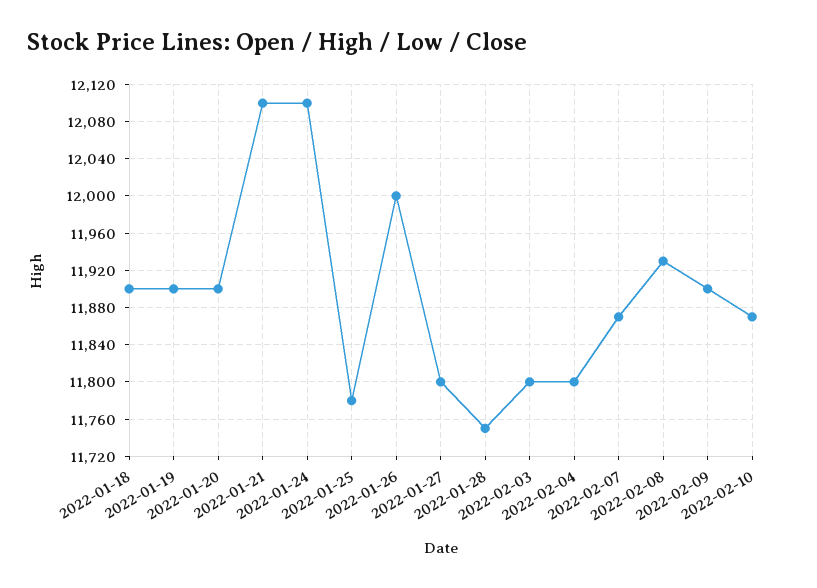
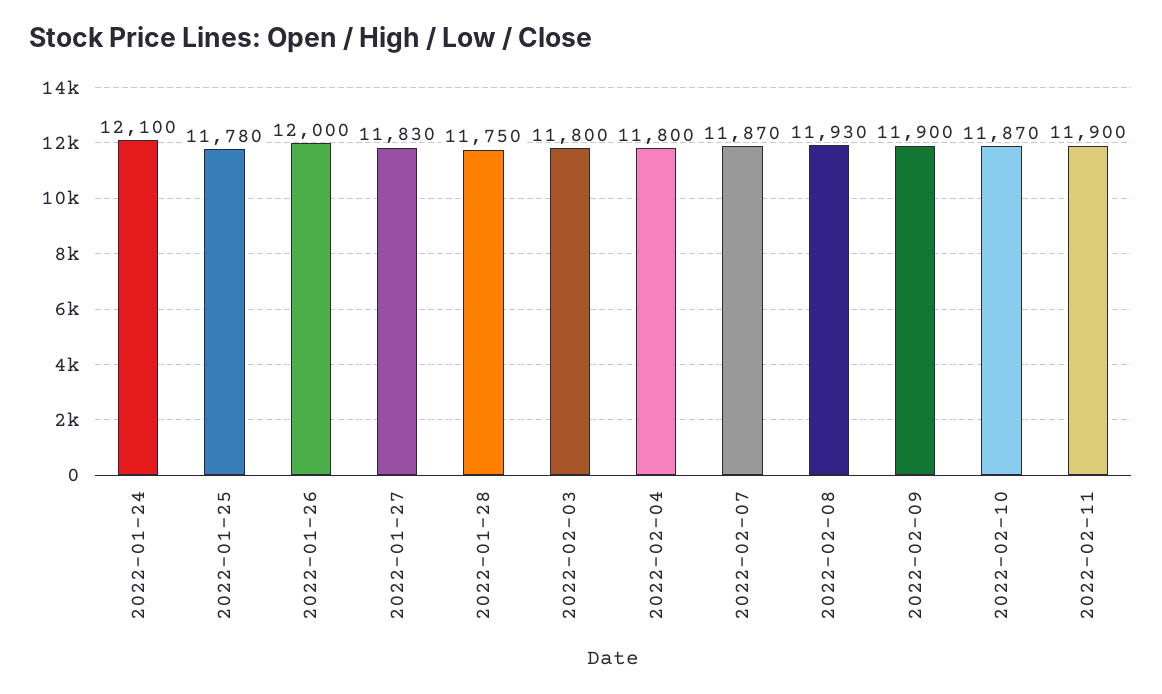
2022-01-18: 11900 -> none
2022-01-19: 11900 -> none
2022-01-20: 11900 -> none
2022-01-21: 12100 -> none
2022-01-27: 11800 -> 11830
2022-02-11: none -> 11900

